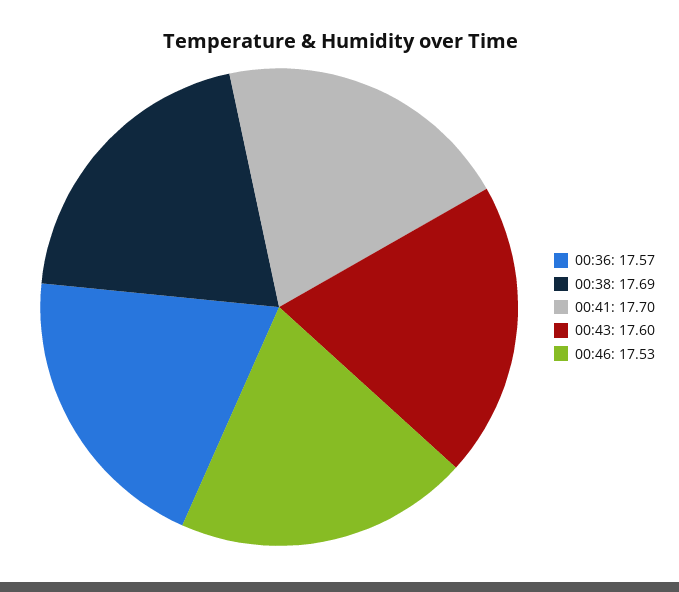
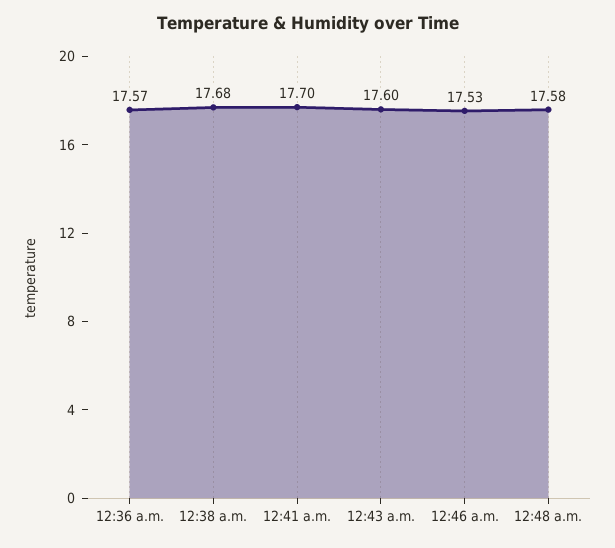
00:38: 17.69 -> 17.68
12:48 a.m.: none -> 17.58

